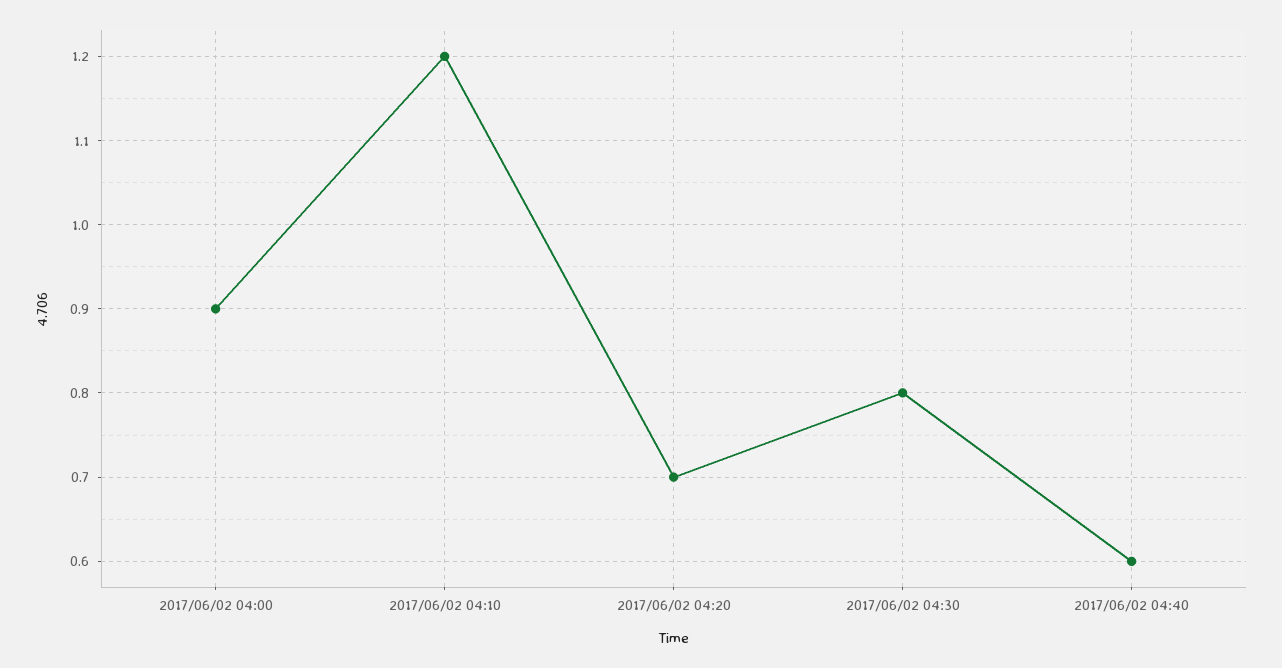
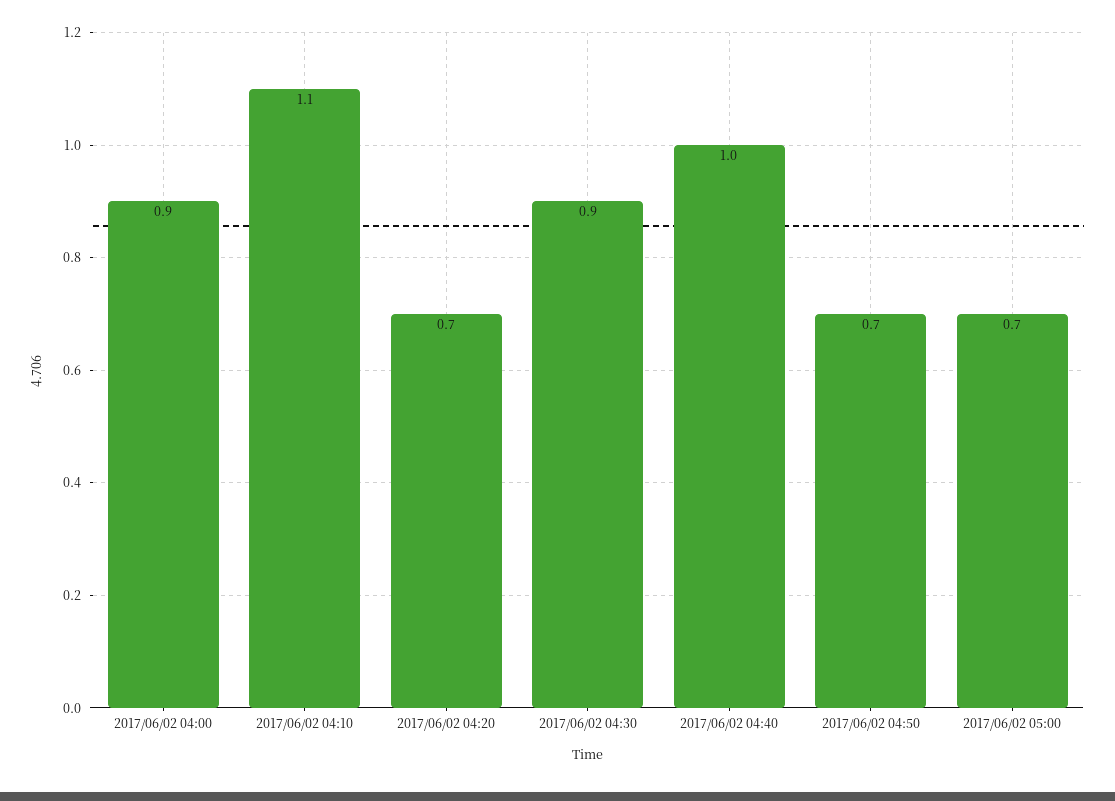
2017/06/02 04:10: 1.2 -> 1.1
2017/06/02 04:30: 0.8 -> 0.9
2017/06/02 04:40: 0.6 -> 1
2017/06/02 04:50: none -> 0.7
2017/06/02 05:00: none -> 0.7

